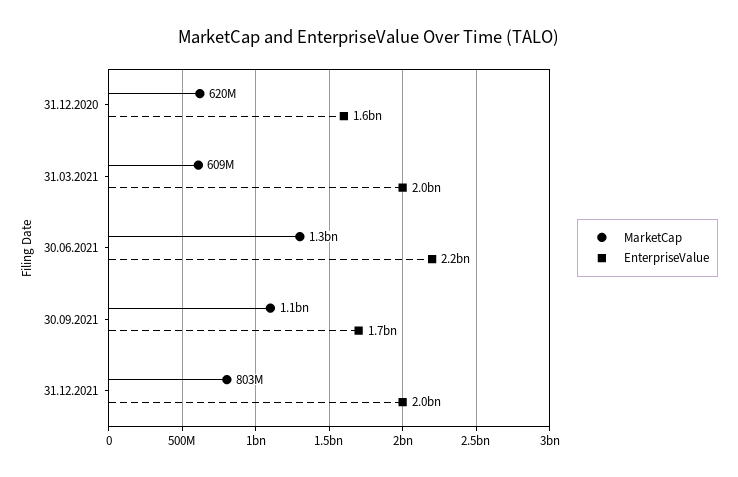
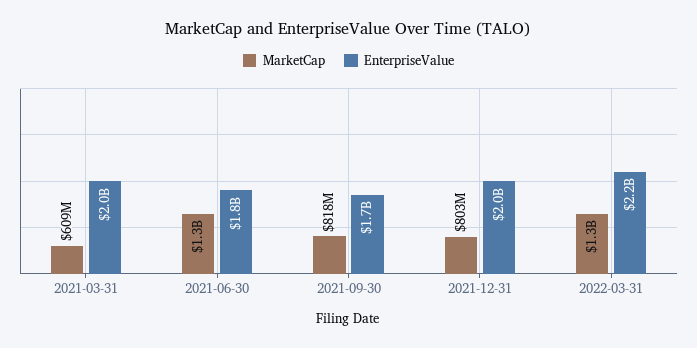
MarketCap, 31.12.2020: 620000000 -> none
EnterpriseValue, 31.12.2020: 1600000000 -> none
EnterpriseValue, 30.06.2021: 2200000000 -> 1800000000
MarketCap, 30.09.2021: 1100000000 -> 818000000
MarketCap, 2022-03-31: none -> 1300000000
EnterpriseValue, 2022-03-31: none -> 2200000000

